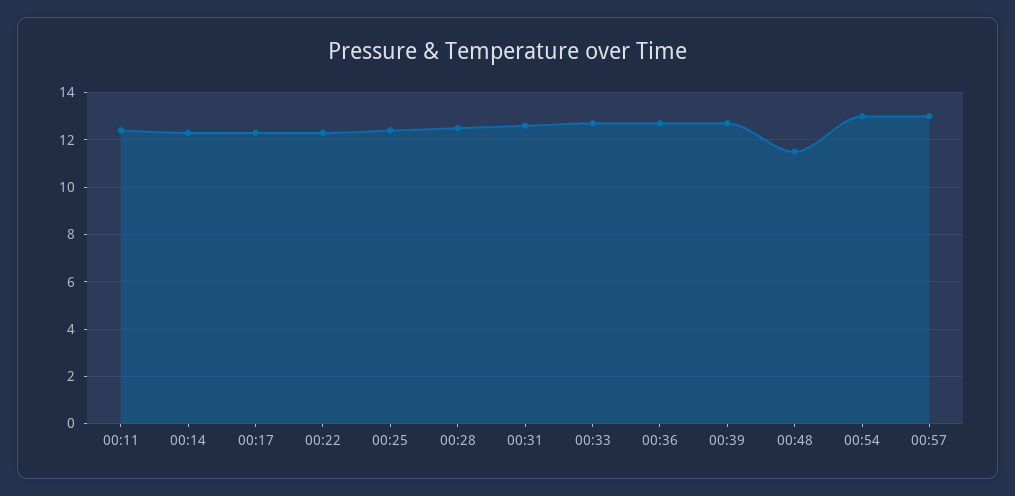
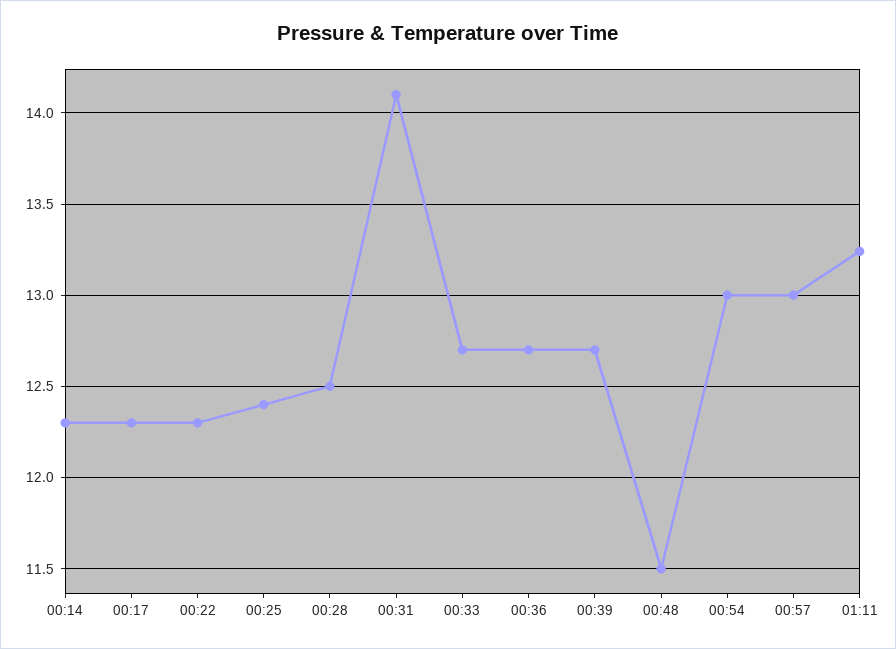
00:11: 12.5 -> none
00:31: 12.5 -> 14.1
01:11: none -> 13.25

